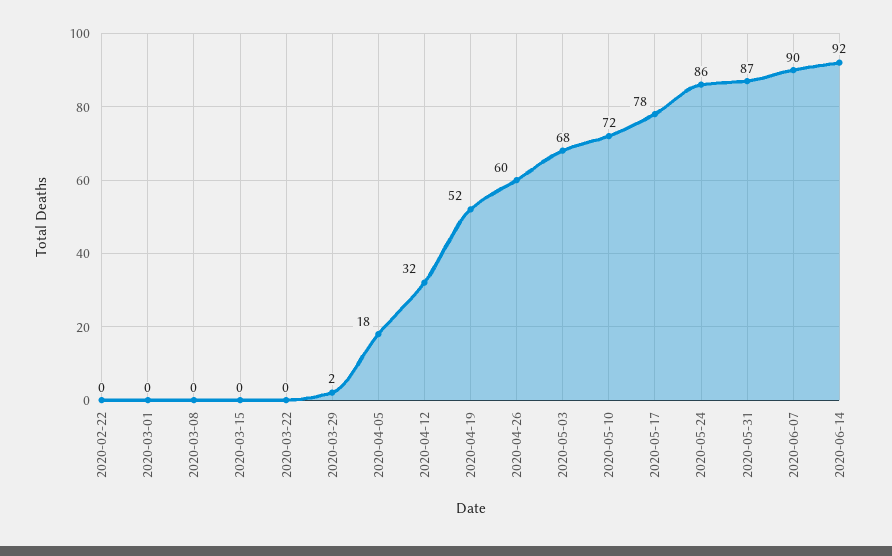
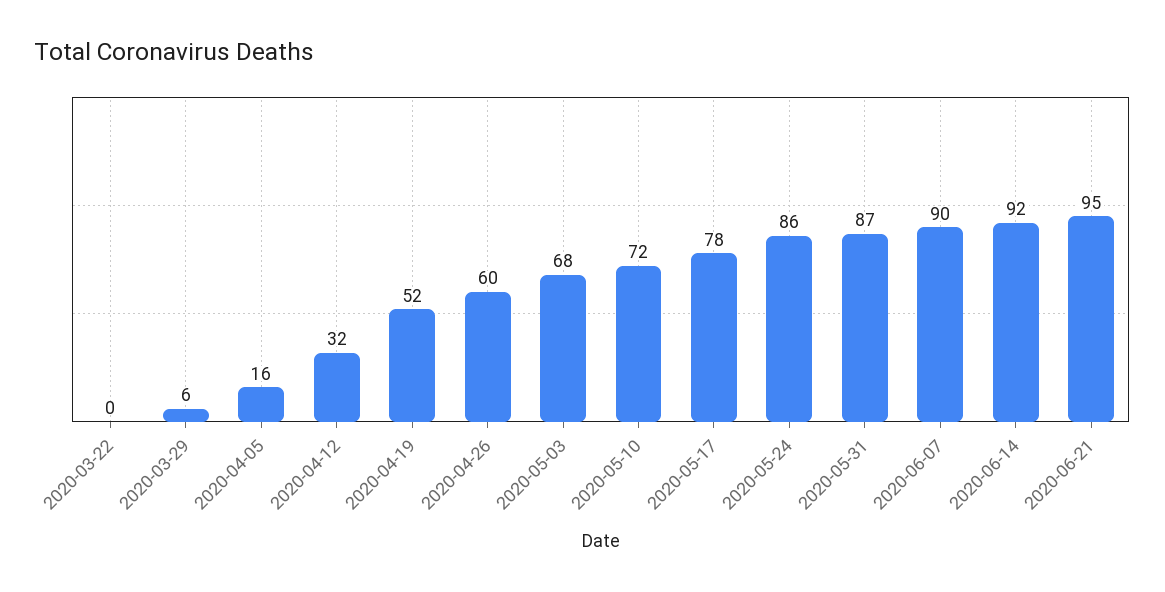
2020-02-22: 0 -> none
2020-03-01: 0 -> none
2020-03-08: 0 -> none
2020-03-15: 0 -> none
2020-03-29: 2 -> 6
2020-04-05: 18 -> 16
2020-06-21: none -> 95

